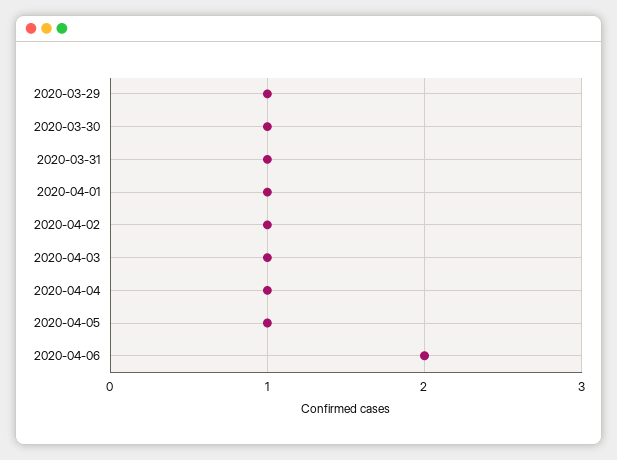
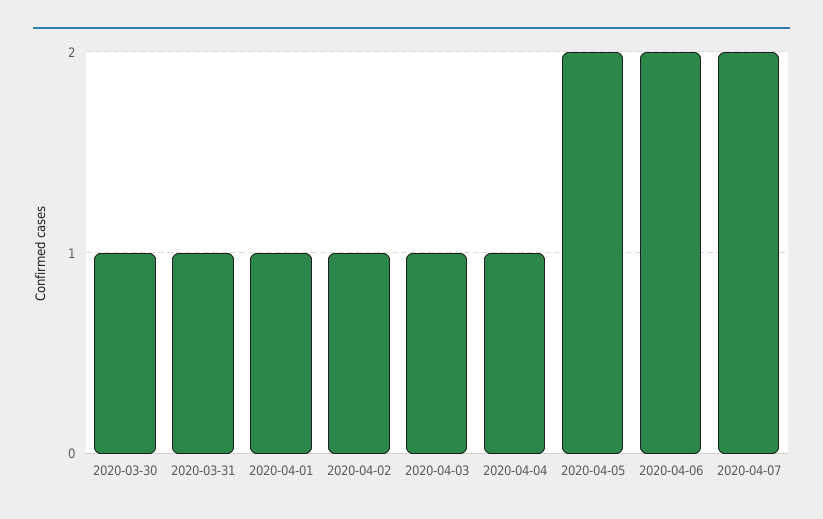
2020-03-29: 1 -> none
2020-04-05: 1 -> 2
2020-04-07: none -> 2

